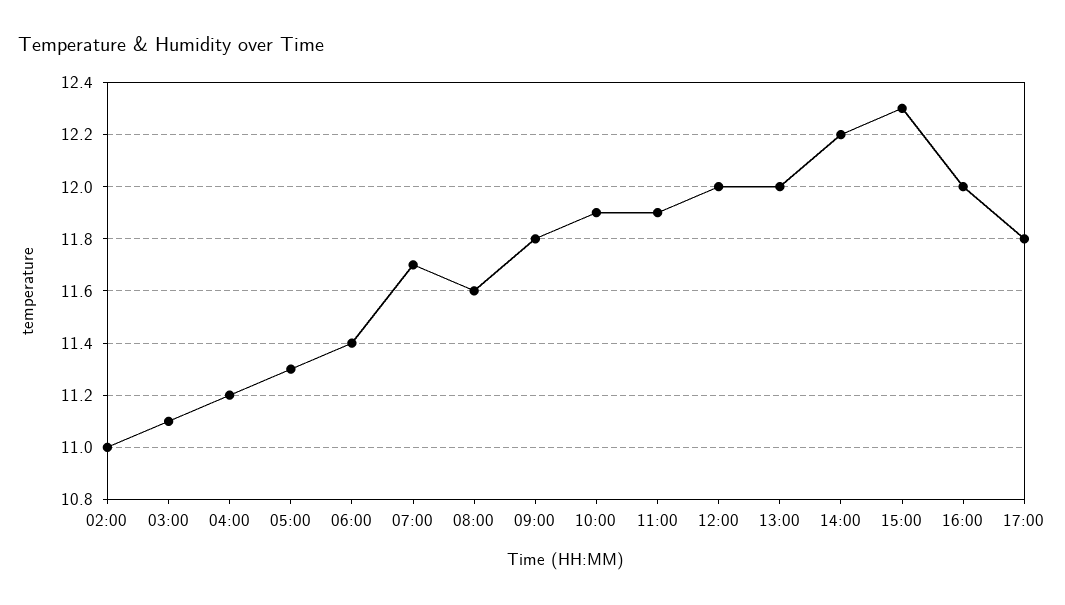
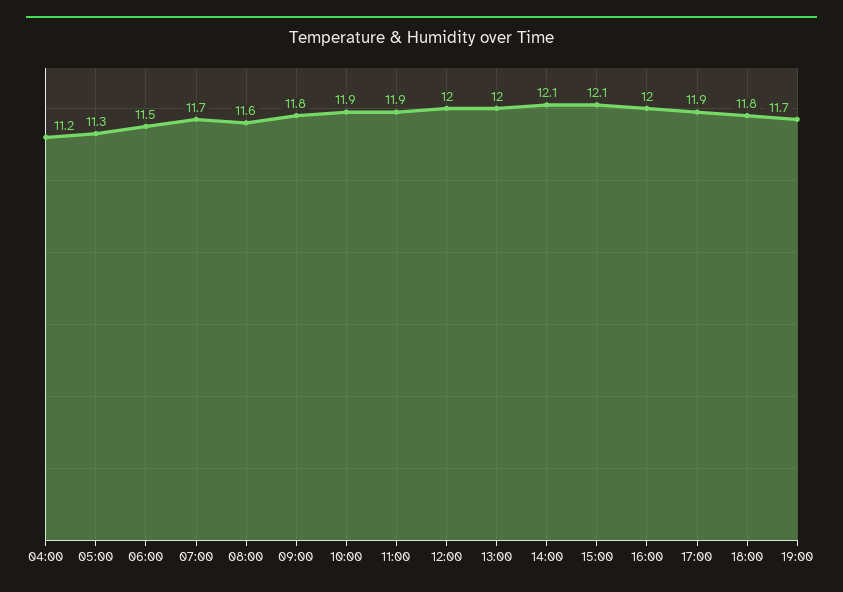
02:00: 11 -> none
03:00: 11.1 -> none
06:00: 11.4 -> 11.5
14:00: 12.2 -> 12.1
15:00: 12.3 -> 12.1
17:00: 11.8 -> 11.9
18:00: none -> 11.8
19:00: none -> 11.7

